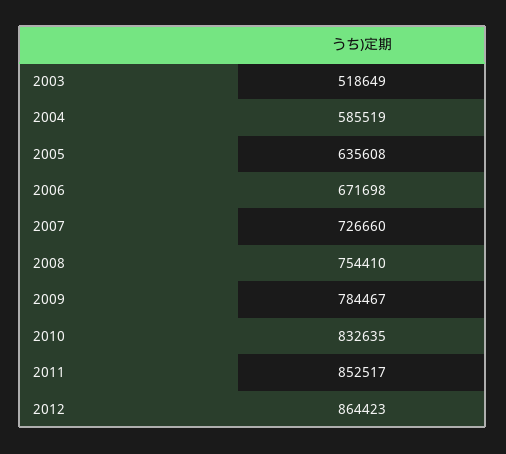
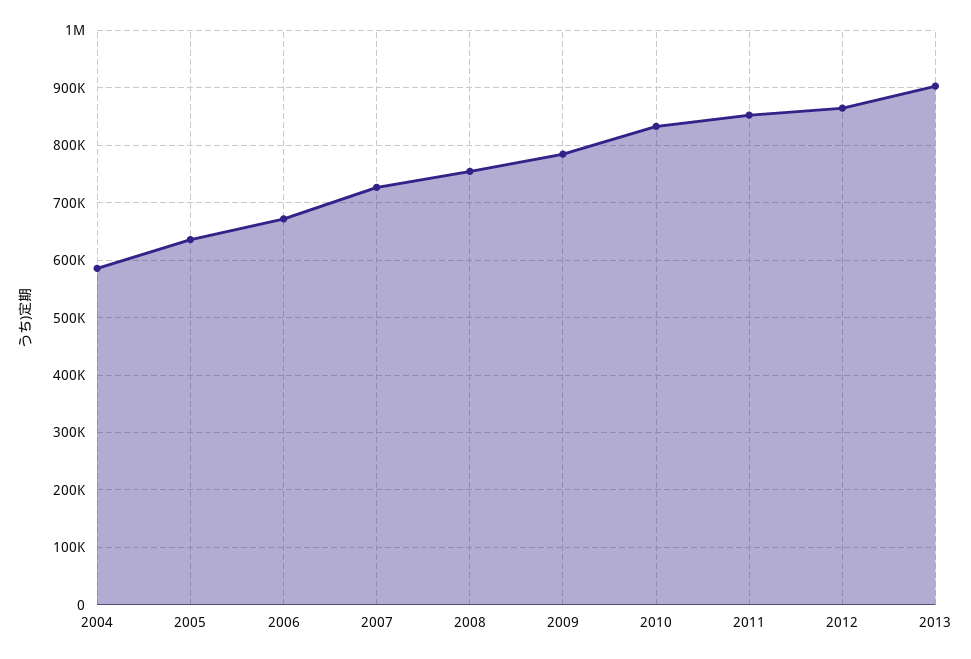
2003: 518649 -> none
2013: none -> 900000

